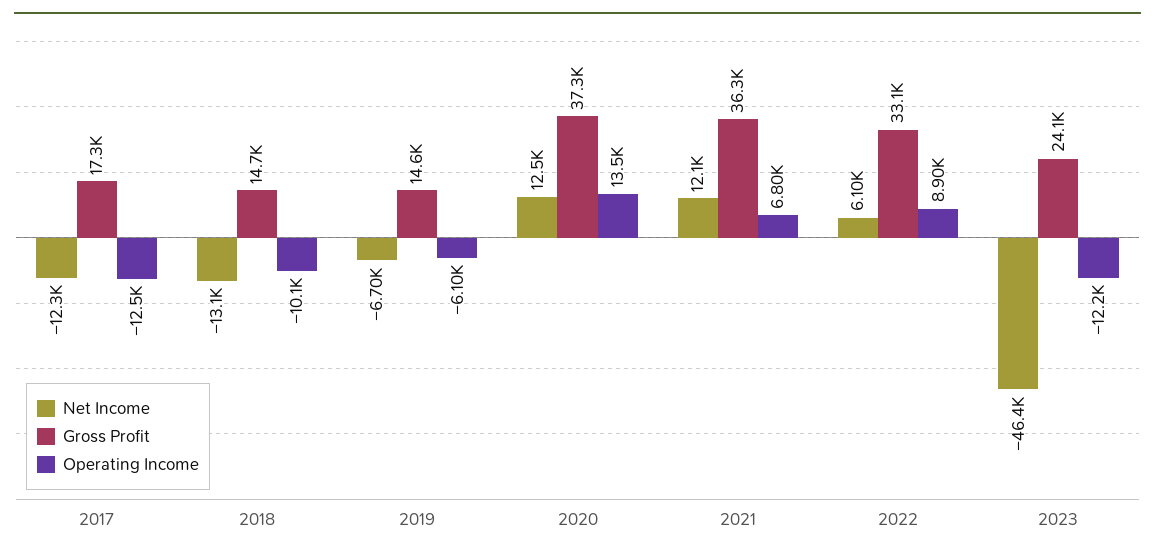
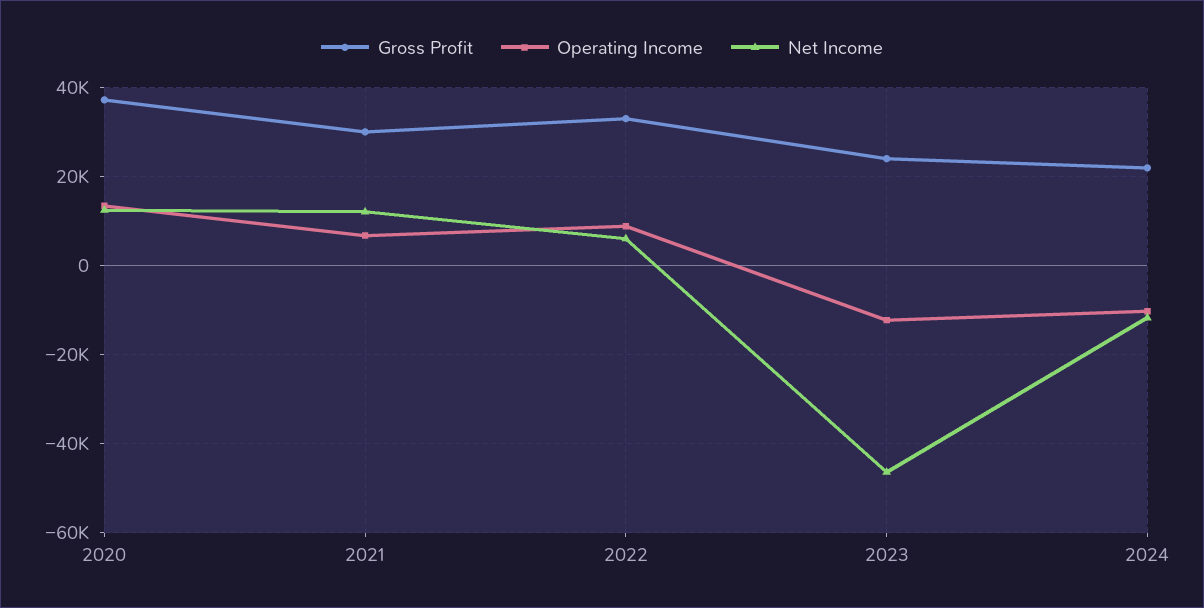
Net Income, 2017: -12300 -> none
Gross Profit, 2017: 17300 -> none
Operating Income, 2017: -12500 -> none
Net Income, 2018: -13100 -> none
Gross Profit, 2018: 14700 -> none
Operating Income, 2018: -10100 -> none
Net Income, 2019: -6700 -> none
Gross Profit, 2019: 14600 -> none
Operating Income, 2019: -6100 -> none
Gross Profit, 2021: 36300 -> 30000
Gross Profit, 2024: none -> 22000
Operating Income, 2024: none -> -10000
Net Income, 2024: none -> -12000

